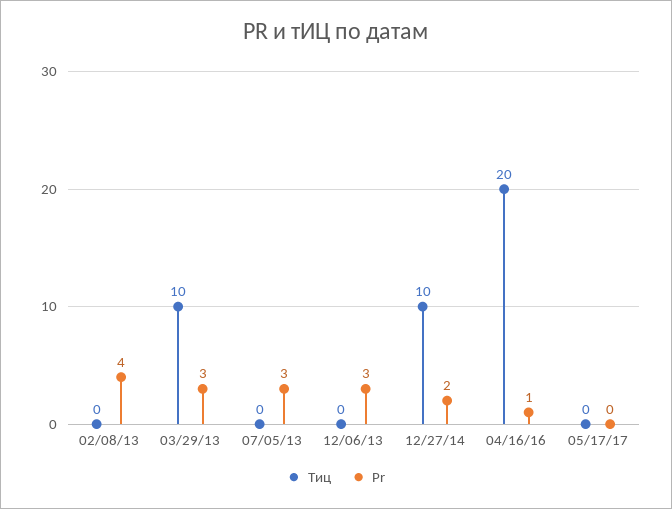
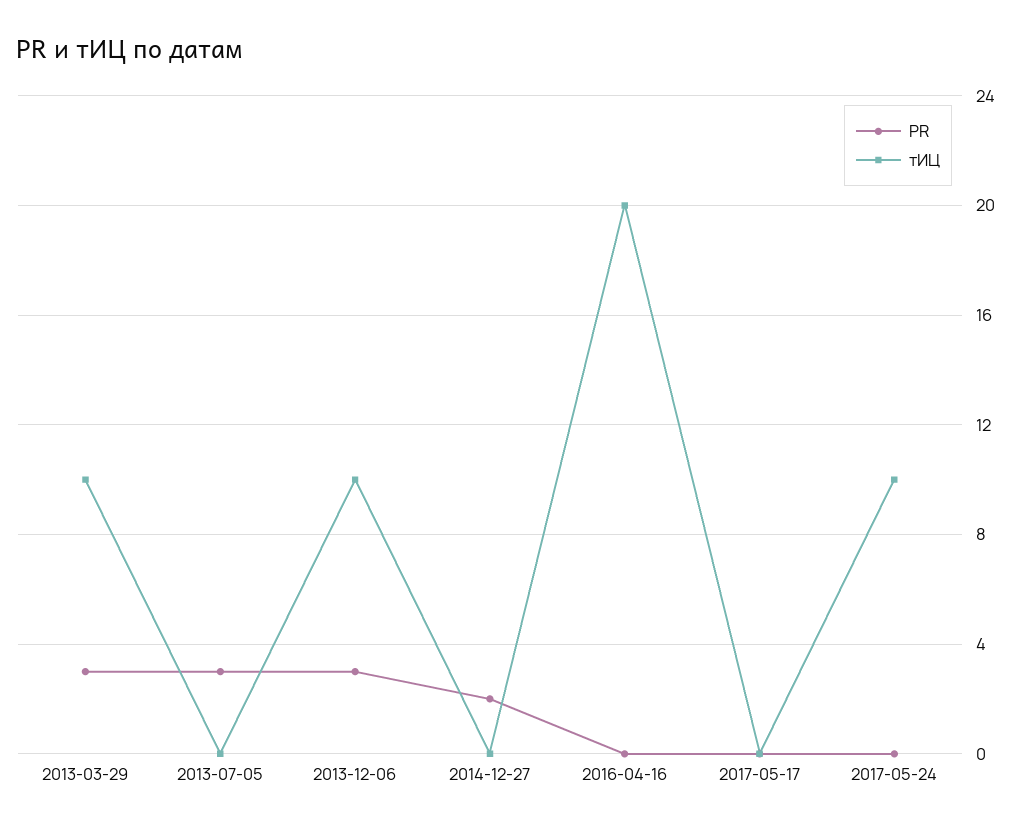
Тиц, 02/08/13: 0 -> none
Pr, 02/08/13: 4 -> none
Тиц, 12/06/13: 0 -> 10
Тиц, 12/27/14: 10 -> 0
Pr, 04/16/16: 1 -> 0
Pr, 2017-05-24: none -> 0
Тиц, 2017-05-24: none -> 10

